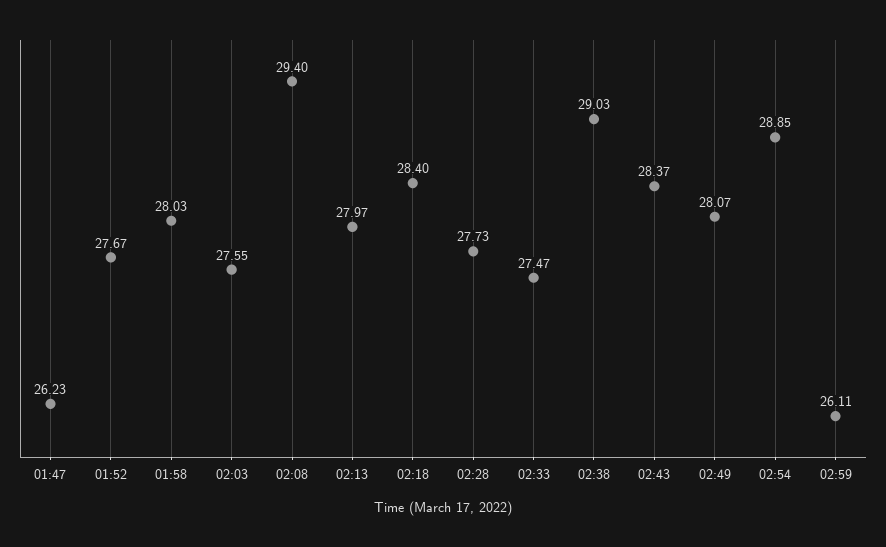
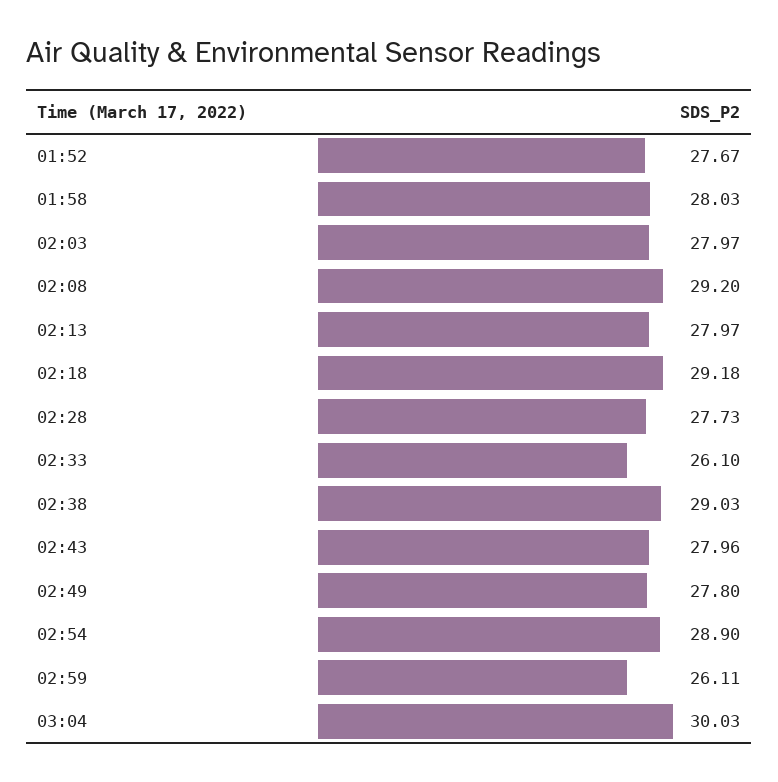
01:47: 26.23 -> none
02:03: 27.55 -> 27.97
02:08: 29.4 -> 29.2
02:18: 28.4 -> 29.18
02:33: 27.47 -> 26.1
02:43: 28.37 -> 27.96
02:49: 28.07 -> 27.8
02:54: 28.85 -> 28.9
03:04: none -> 30.03

